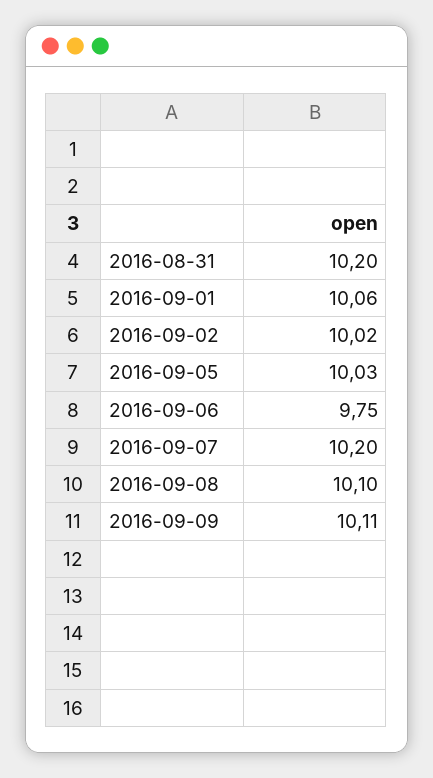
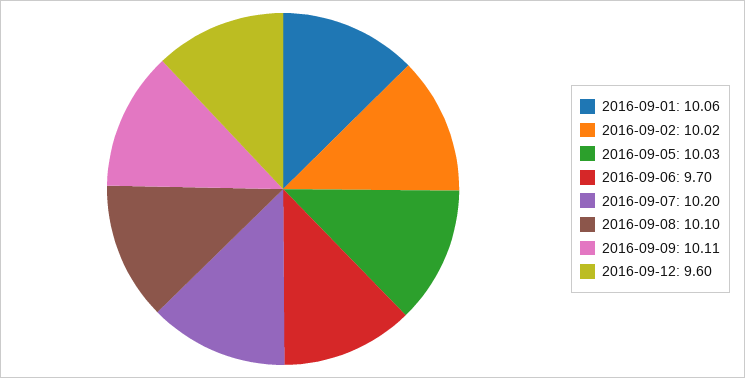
2016-08-31: 10.2 -> none
2016-09-06: 9.75 -> 9.7
2016-09-12: none -> 9.6

